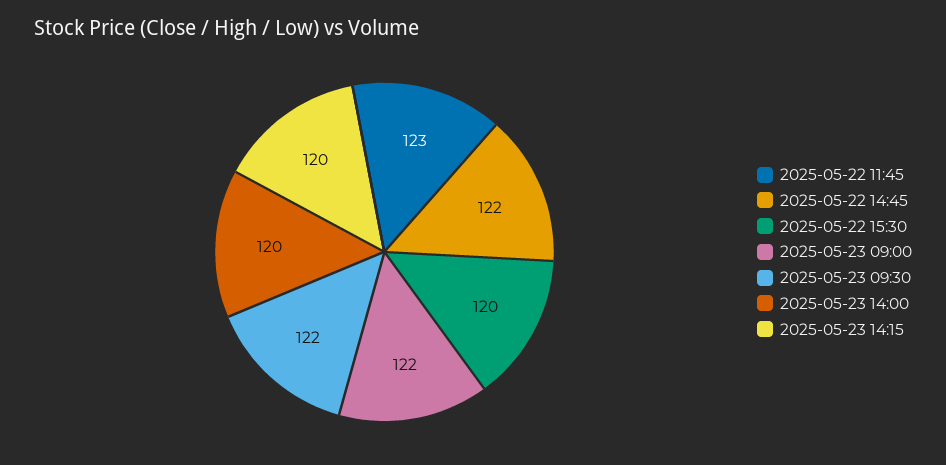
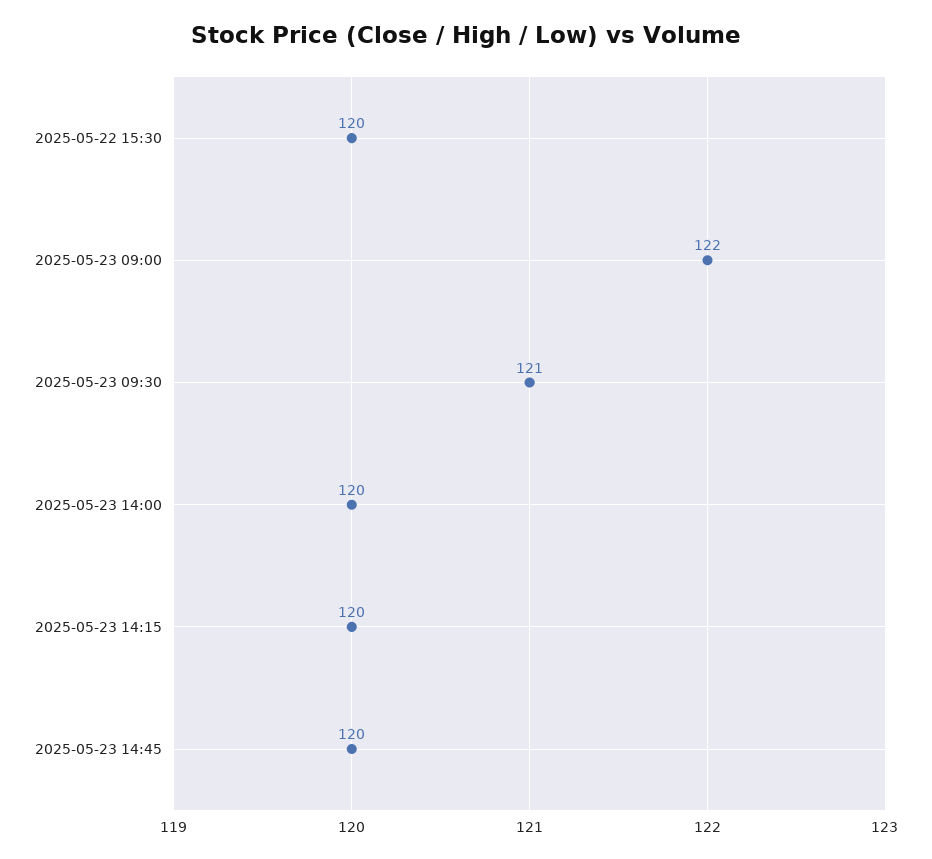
2025-05-22 11:45: 123 -> none
2025-05-22 14:45: 122 -> none
2025-05-23 09:30: 122 -> 121
2025-05-23 14:45: none -> 120

